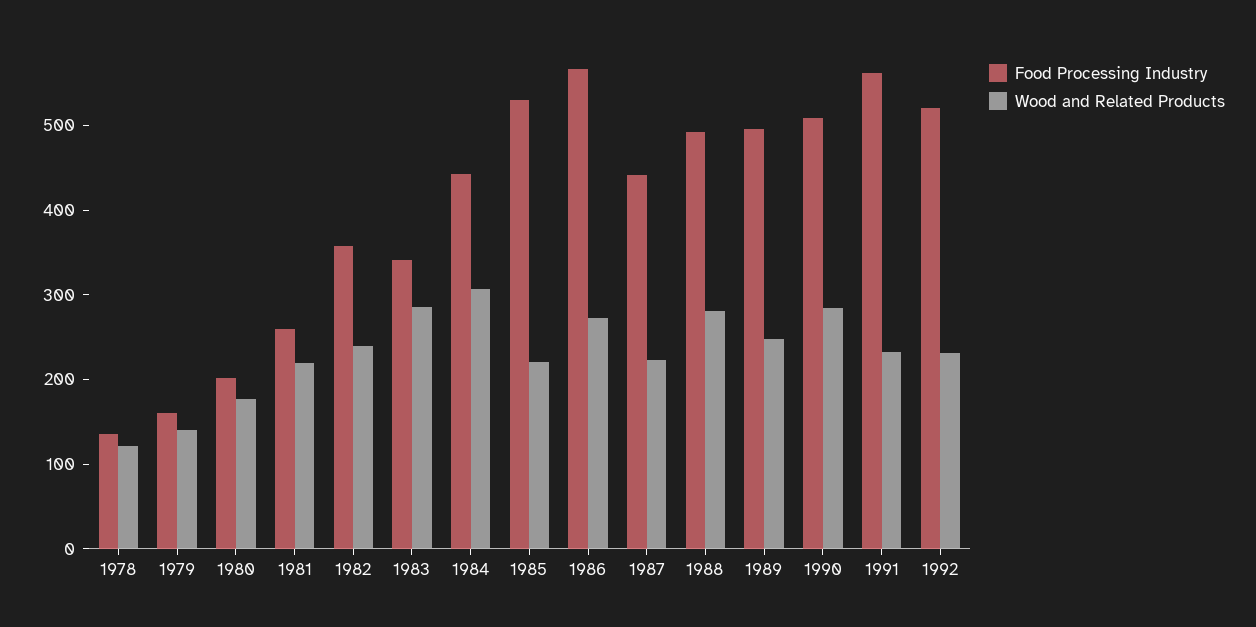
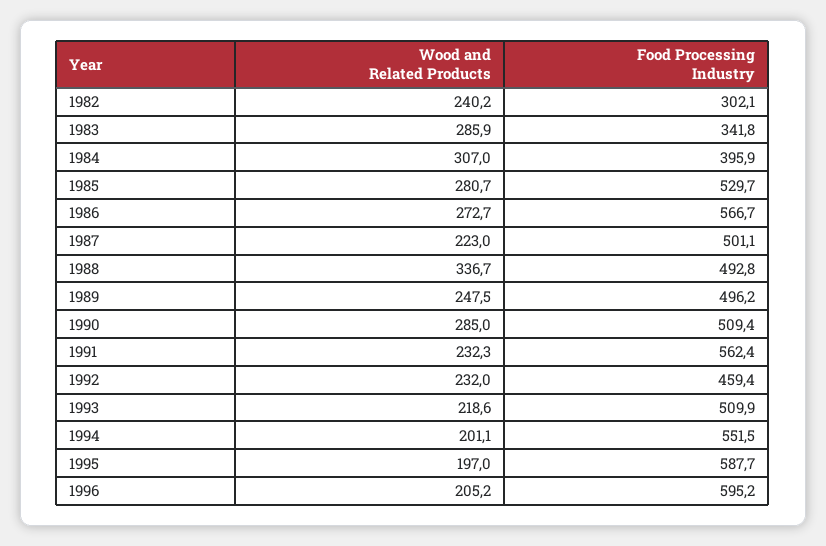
Food Processing Industry, 1978: 140 -> none
Wood and Related Products, 1978: 120 -> none
Food Processing Industry, 1979: 160 -> none
Wood and Related Products, 1979: 140 -> none
Food Processing Industry, 1980: 200 -> none
Wood and Related Products, 1980: 180 -> none
Food Processing Industry, 1981: 260 -> none
Wood and Related Products, 1981: 220 -> none
Food Processing Industry, 1982: 360 -> 302.1
Food Processing Industry, 1984: 440 -> 395.9
Wood and Related Products, 1985: 220 -> 280.7
Food Processing Industry, 1987: 440 -> 501.1
Wood and Related Products, 1988: 280 -> 336.7
Food Processing Industry, 1992: 520 -> 459.4
Wood and Related Products, 1993: none -> 218.6
Food Processing Industry, 1993: none -> 509.9
Wood and Related Products, 1994: none -> 201.1
Food Processing Industry, 1994: none -> 551.5
Wood and Related Products, 1995: none -> 197
Food Processing Industry, 1995: none -> 587.7
Wood and Related Products, 1996: none -> 205.2
Food Processing Industry, 1996: none -> 595.2

